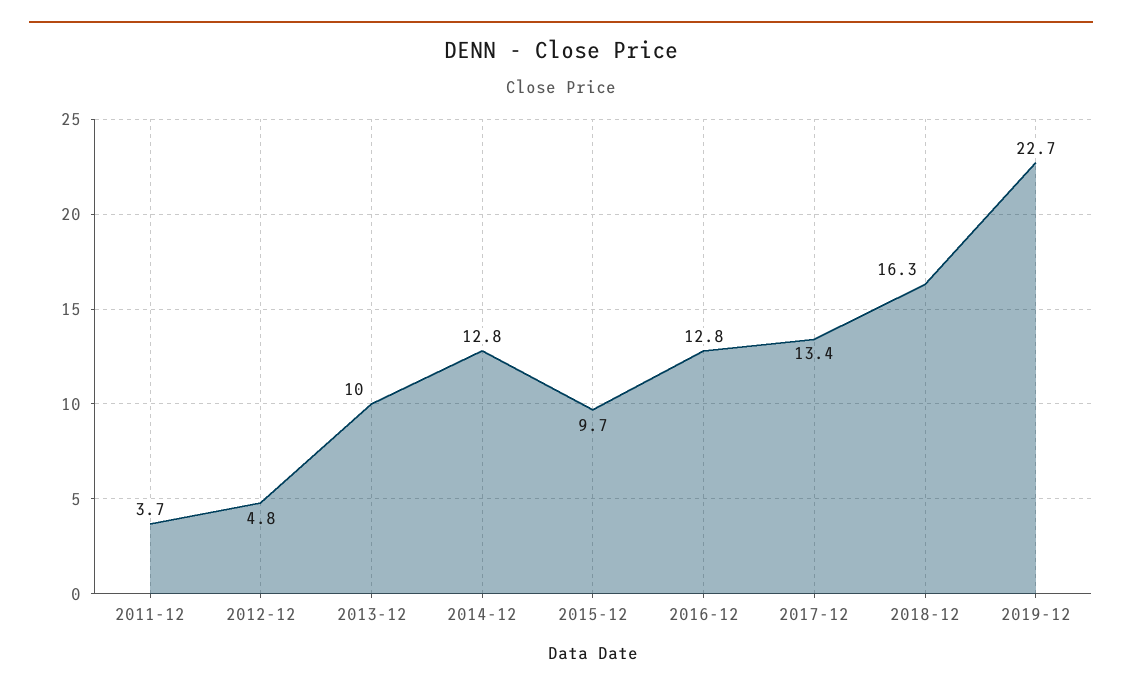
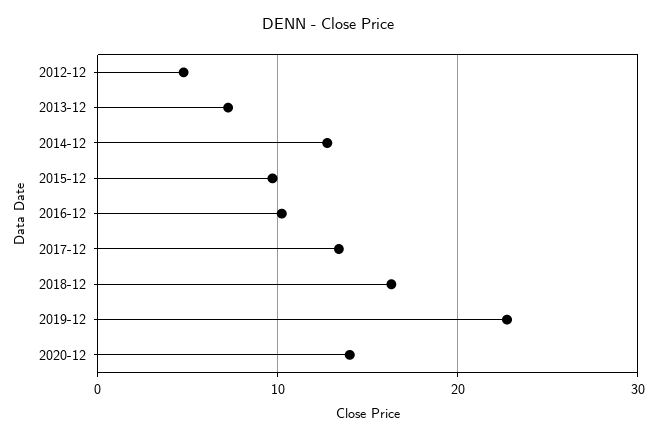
2011-12: 3.7 -> none
2013-12: 10 -> 7
2016-12: 12.8 -> 10
2020-12: none -> 14

